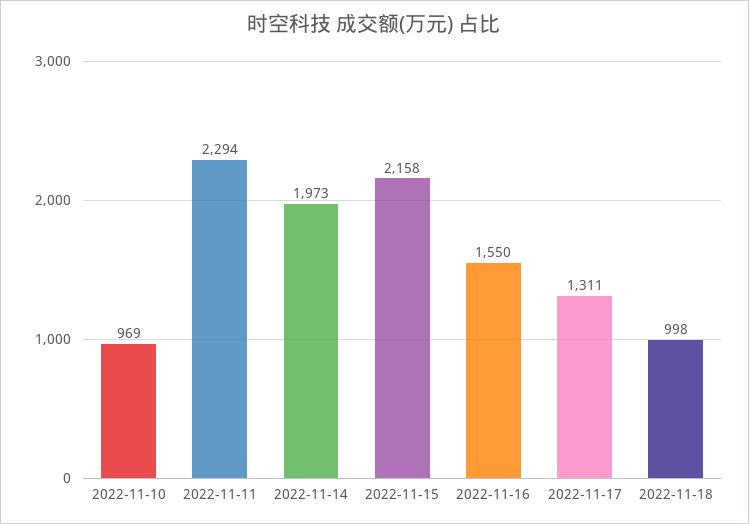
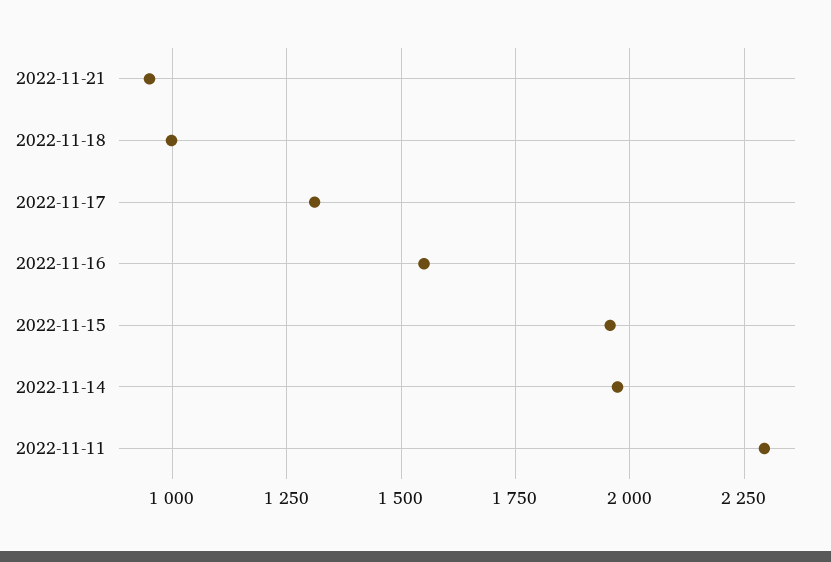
2022-11-10: 969 -> none
2022-11-15: 2158 -> 1950
2022-11-21: none -> 950

